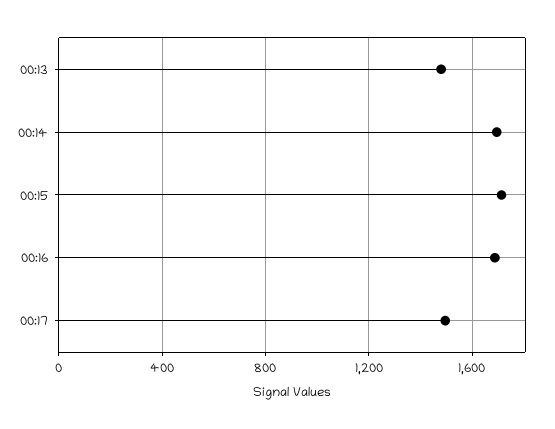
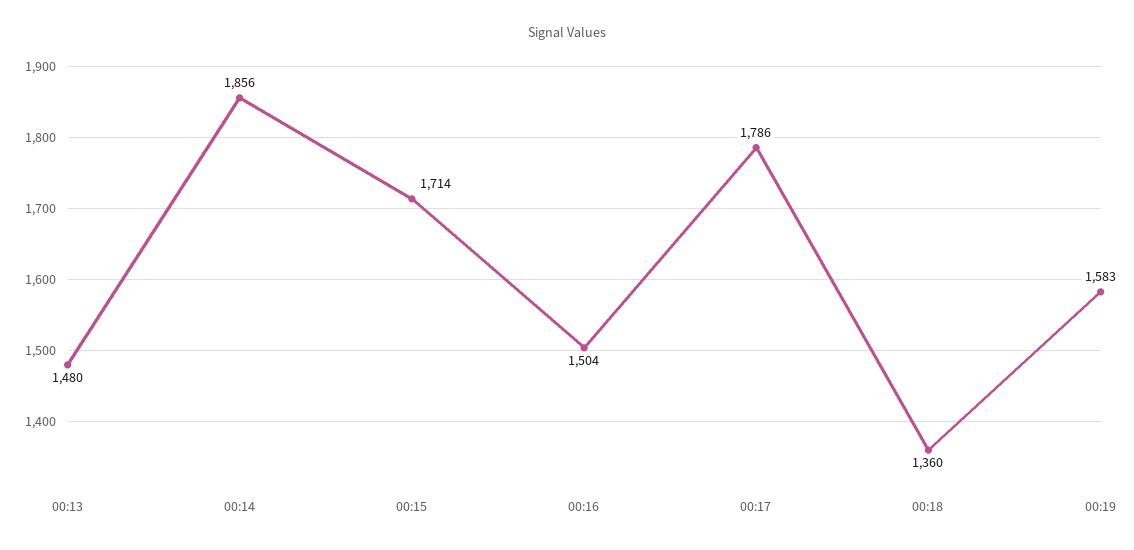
00:14: 1700 -> 1856
00:16: 1700 -> 1504
00:17: 1500 -> 1786
00:18: none -> 1360
00:19: none -> 1583

